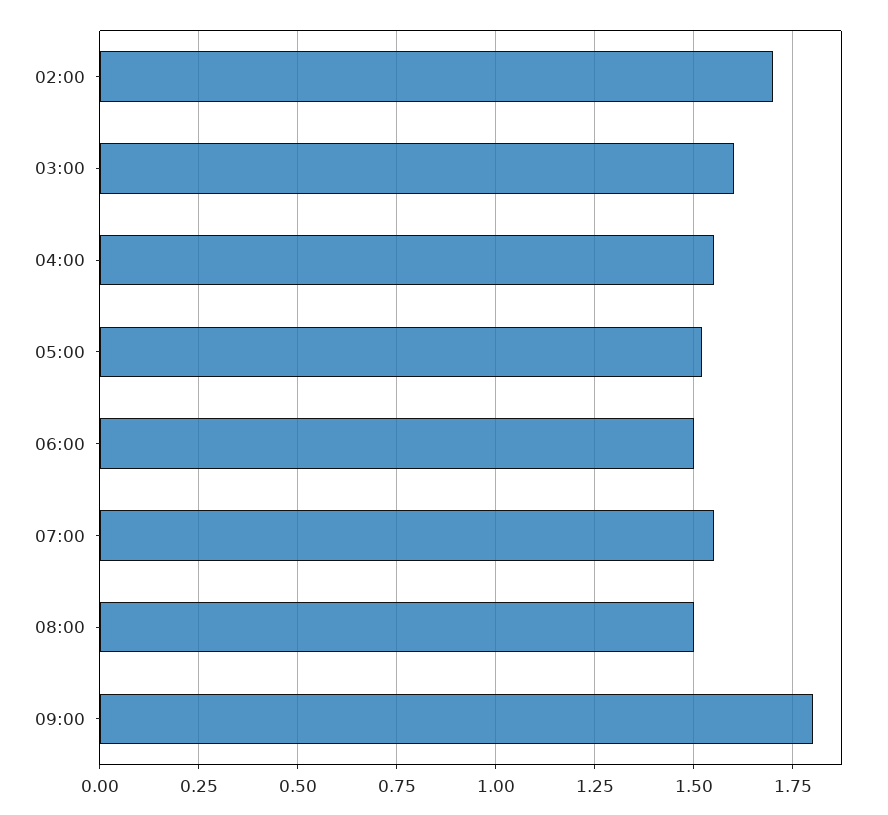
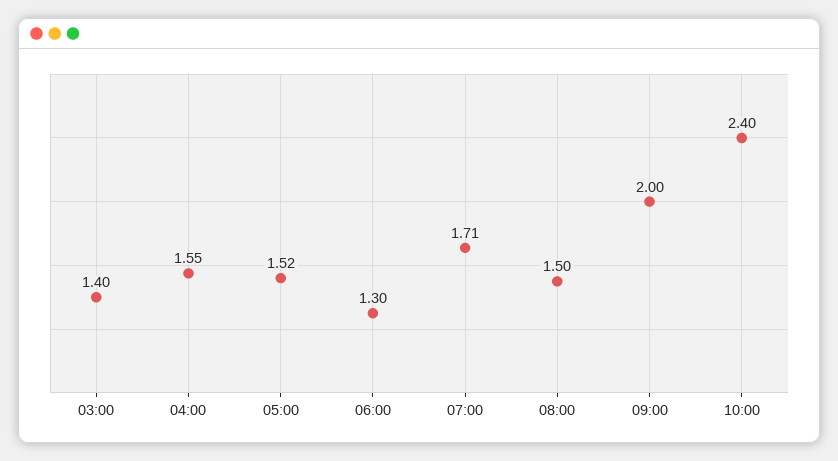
02:00: 1.7 -> none
03:00: 1.6 -> 1.4
06:00: 1.5 -> 1.3
07:00: 1.55 -> 1.71
09:00: 1.8 -> 2
10:00: none -> 2.4

